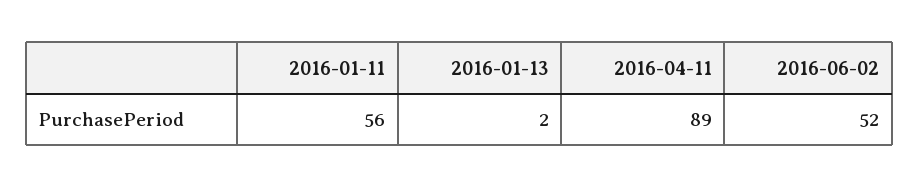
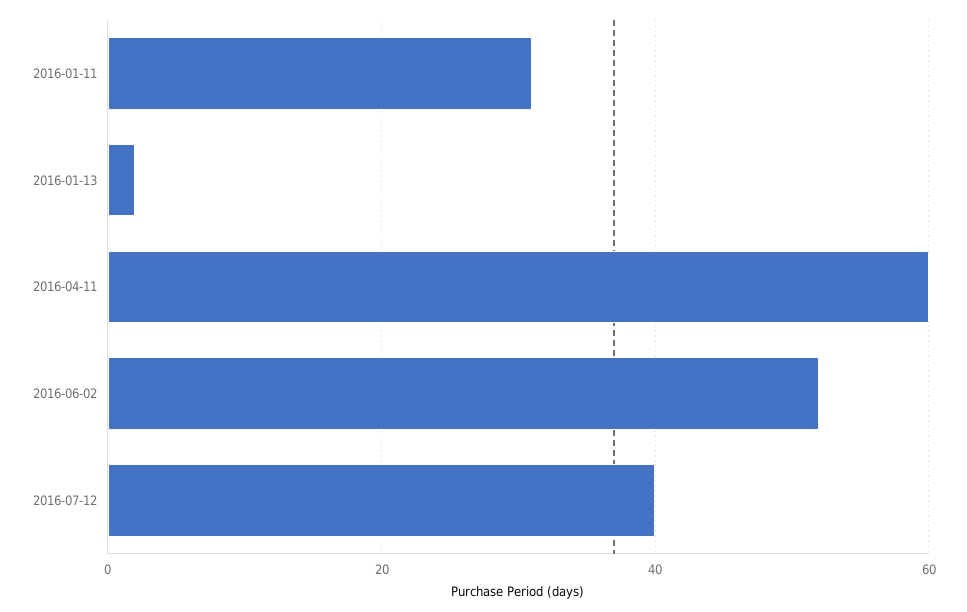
2016-01-11: 56 -> 30
2016-04-11: 89 -> 60
2016-07-12: none -> 40

